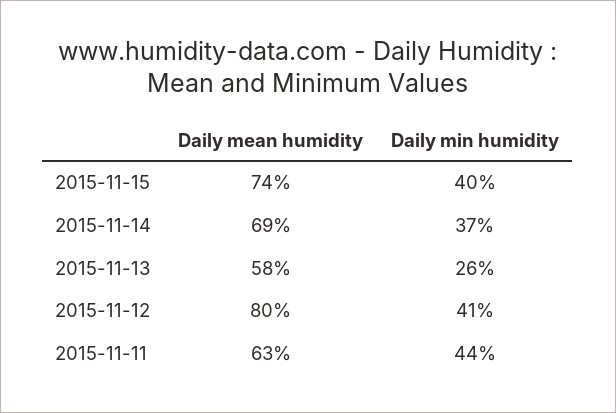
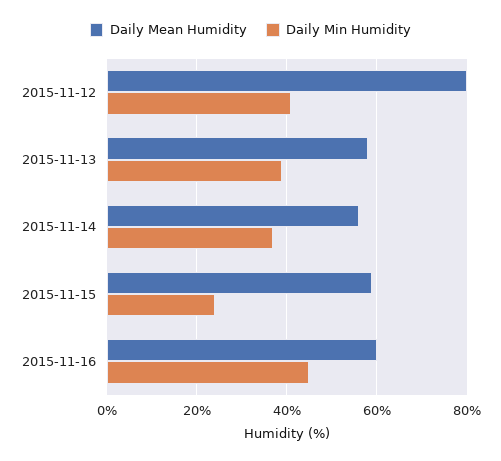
Daily mean humidity, 2015-11-15: 74 -> 60
Daily min humidity, 2015-11-15: 40 -> 25
Daily mean humidity, 2015-11-14: 69 -> 55
Daily min humidity, 2015-11-13: 26 -> 40
Daily mean humidity, 2015-11-11: 63 -> none
Daily min humidity, 2015-11-11: 44 -> none
Daily mean humidity, 2015-11-16: none -> 60
Daily min humidity, 2015-11-16: none -> 45

